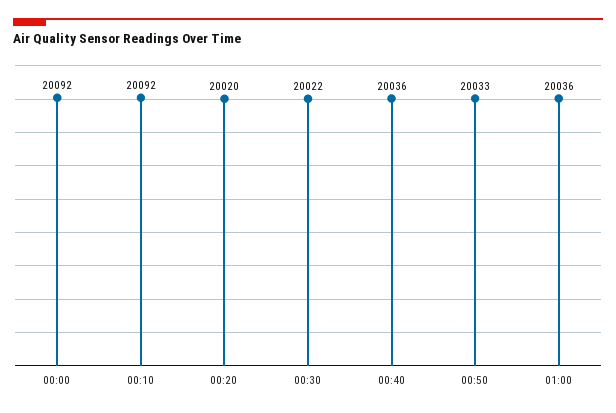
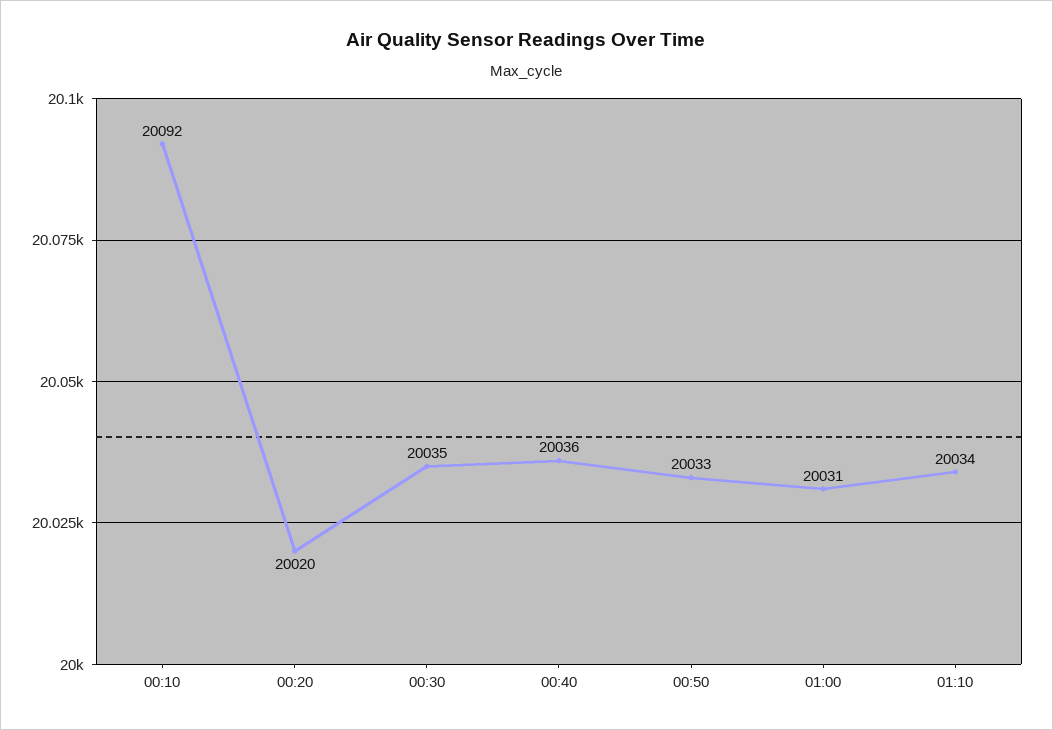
00:00: 20092 -> none
00:30: 20022 -> 20035
01:00: 20036 -> 20031
01:10: none -> 20034

